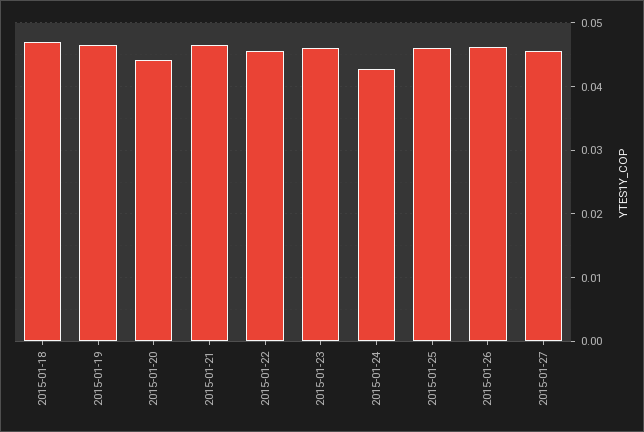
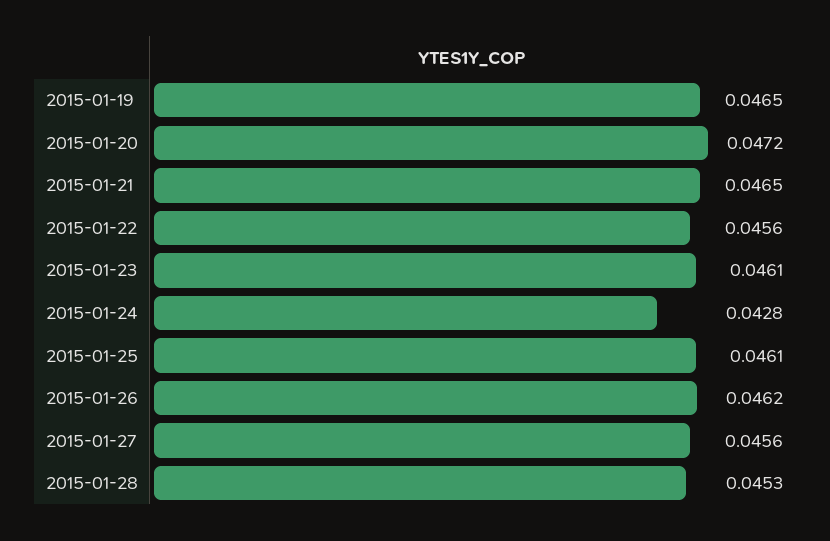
2015-01-18: 0.047 -> none
2015-01-20: 0.044 -> 0.0472
2015-01-28: none -> 0.0453

